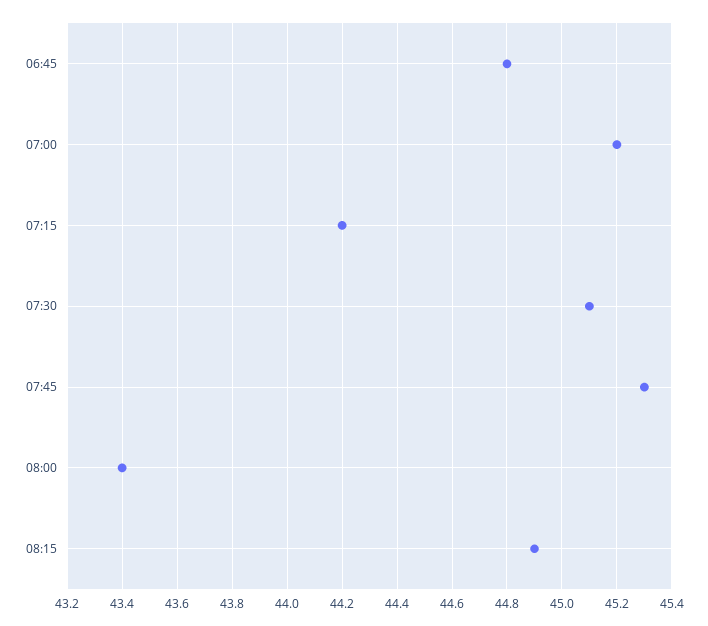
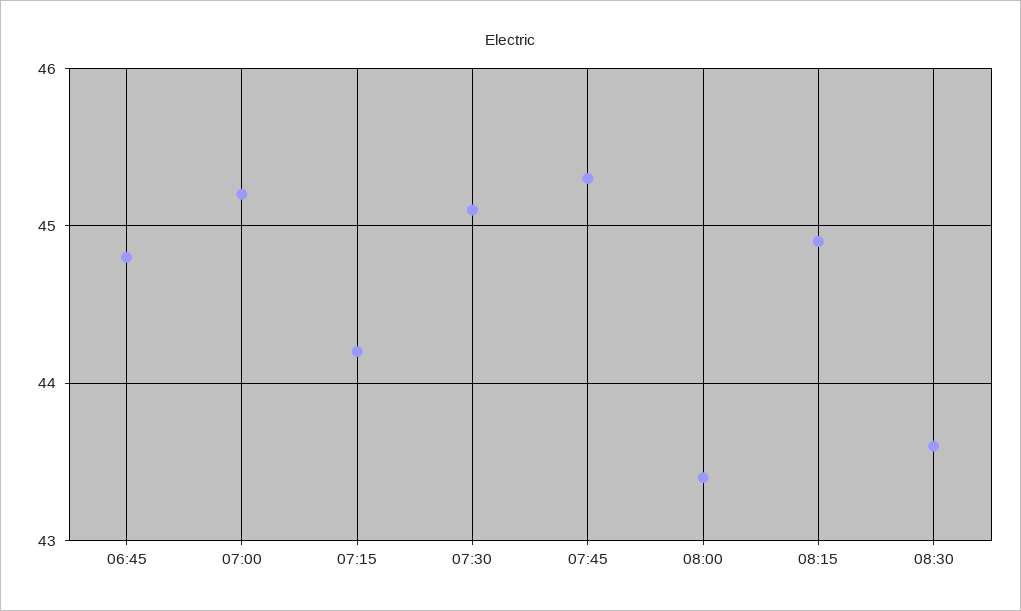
08:30: none -> 43.6

